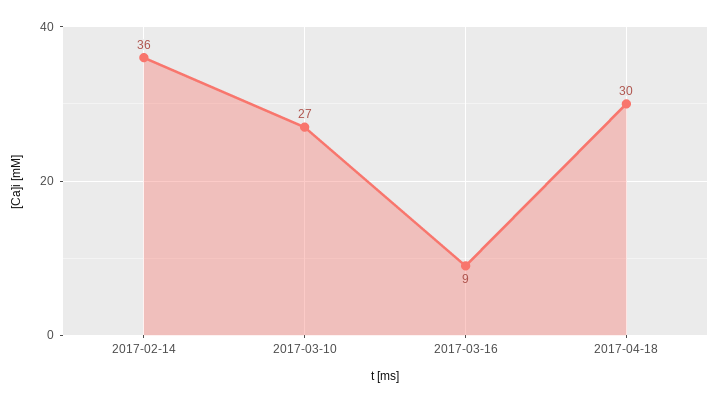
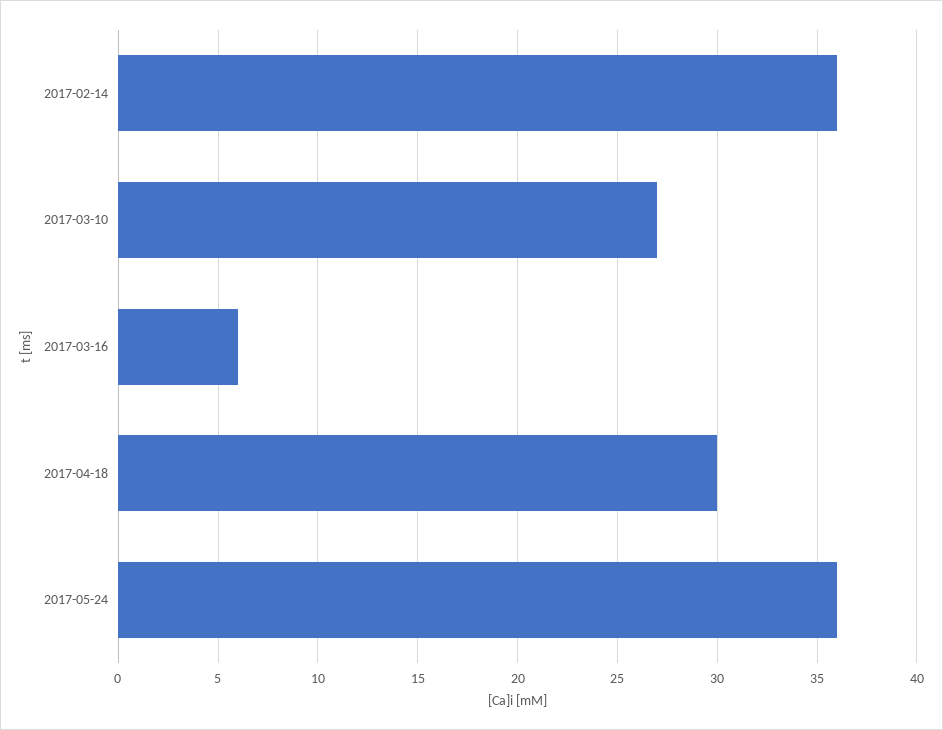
2017-03-16: 9 -> 6
2017-05-24: none -> 36

